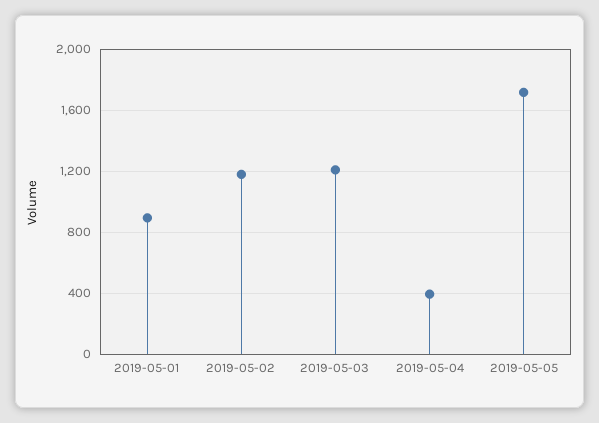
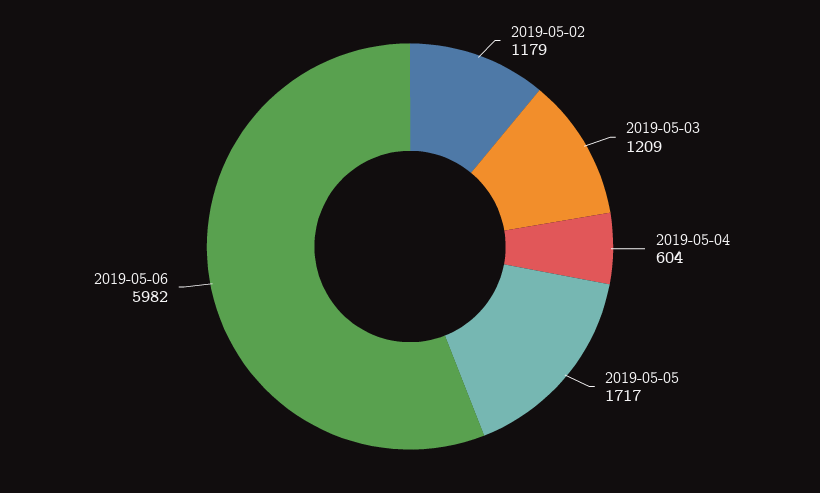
2019-05-01: 900 -> none
2019-05-04: 400 -> 604
2019-05-06: none -> 5982

